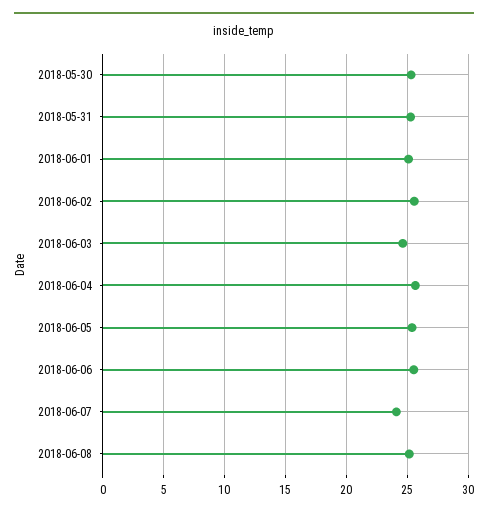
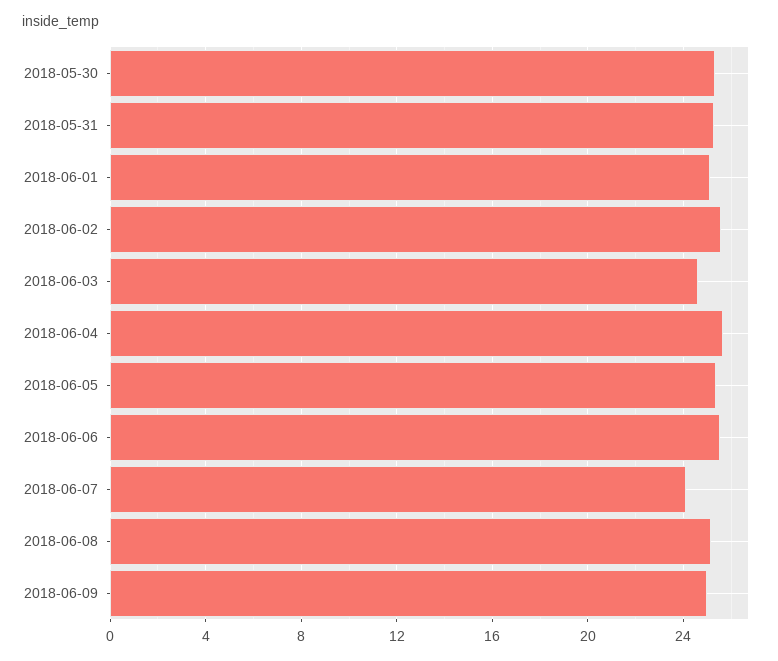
2018-06-09: none -> 25

